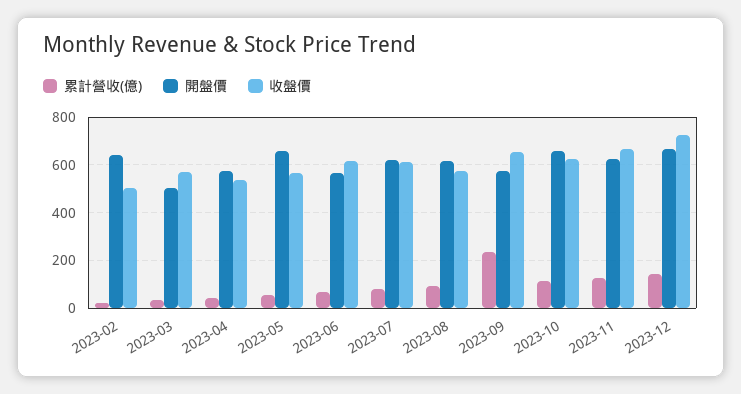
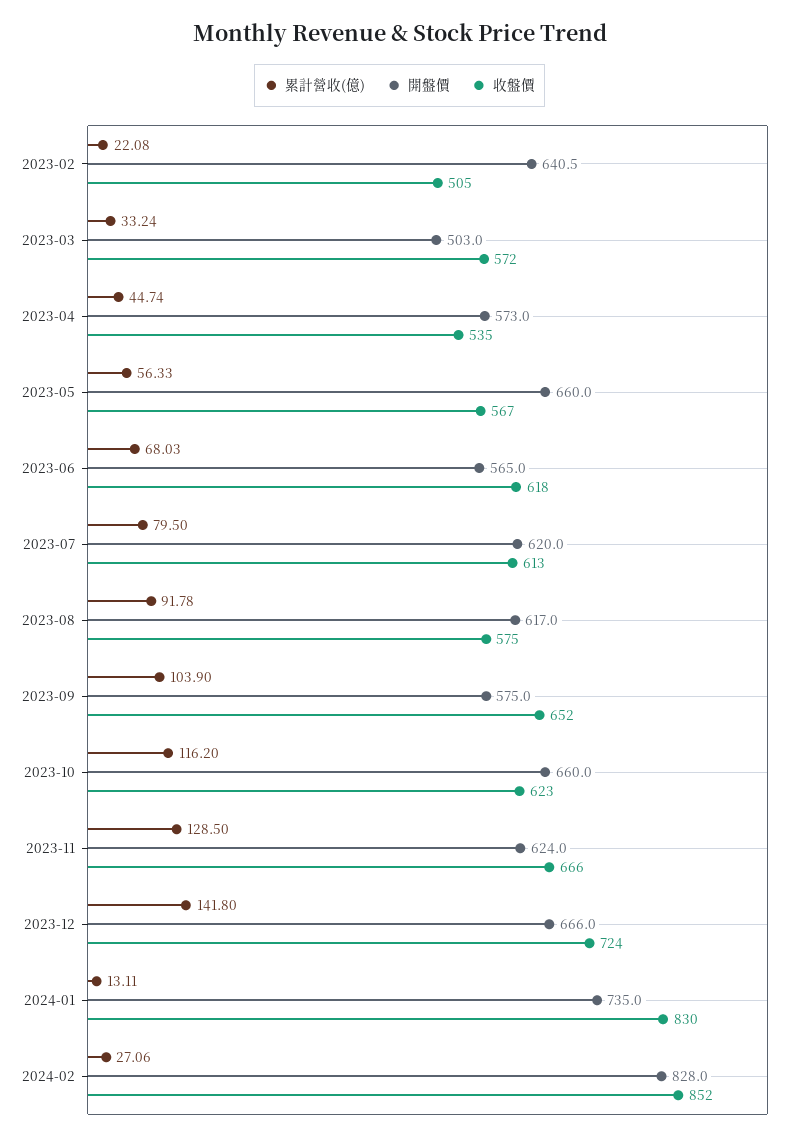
累計營收(億), 2023-09: 250 -> 103.9
累計營收(億), 2024-01: none -> 13.11
開盤價, 2024-01: none -> 735
收盤價, 2024-01: none -> 830
累計營收(億), 2024-02: none -> 27.06
開盤價, 2024-02: none -> 828
收盤價, 2024-02: none -> 852

